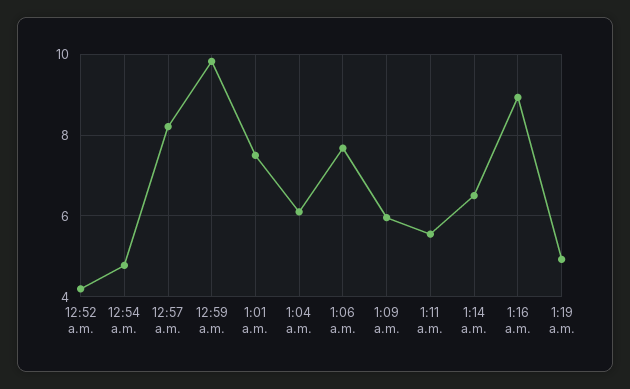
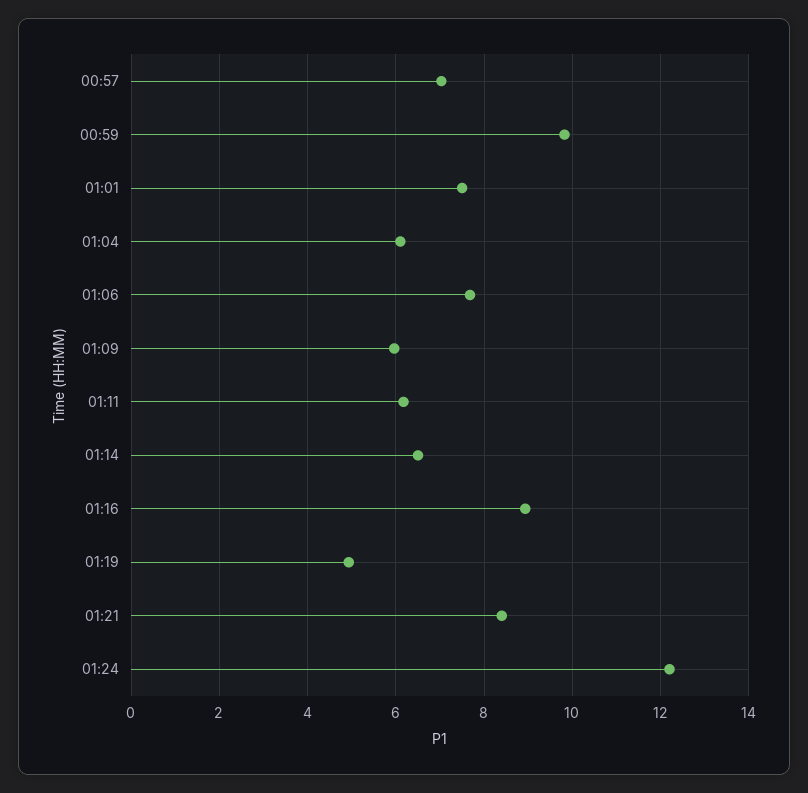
12:52 a.m.: 4.2 -> none
12:54 a.m.: 4.8 -> none
12:57 a.m.: 8.2 -> 7
1:11 a.m.: 5.6 -> 6.2
01:21: none -> 8.4
01:24: none -> 12.2

